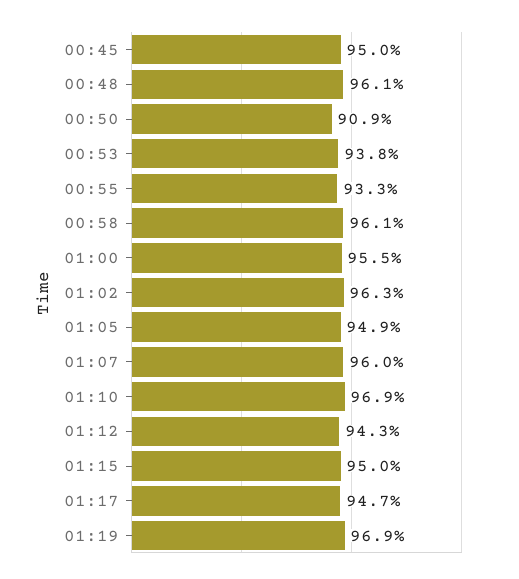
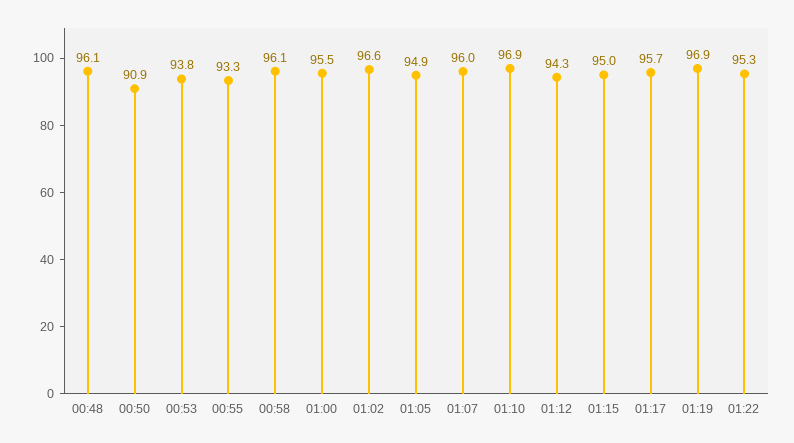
00:45: 95 -> none
01:02: 96.3 -> 96.6
01:17: 94.7 -> 95.7
01:22: none -> 95.3

